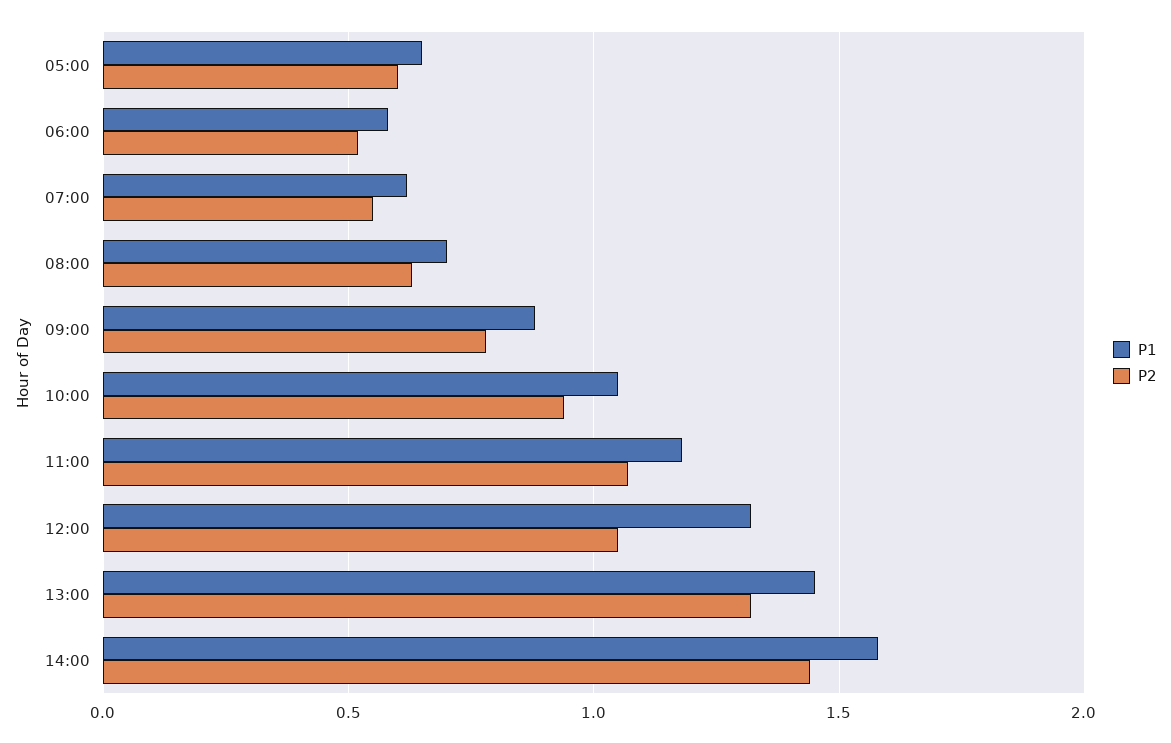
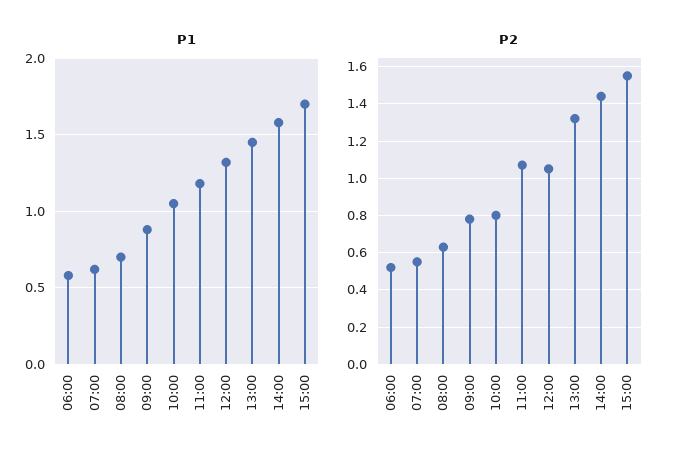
P1, 05:00: 0.65 -> none
P2, 05:00: 0.6 -> none
P2, 10:00: 0.95 -> 0.8
P1, 15:00: none -> 1.7
P2, 15:00: none -> 1.55

